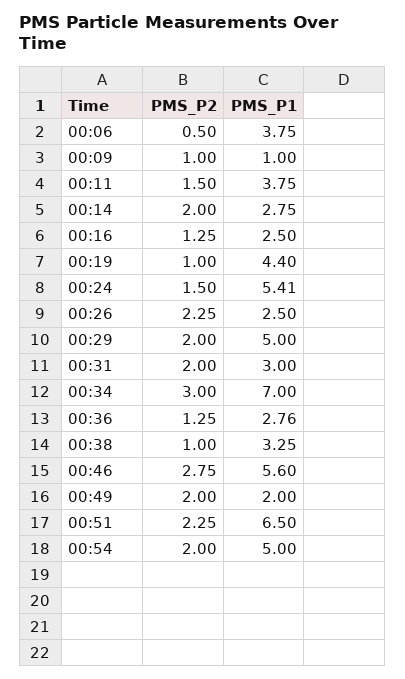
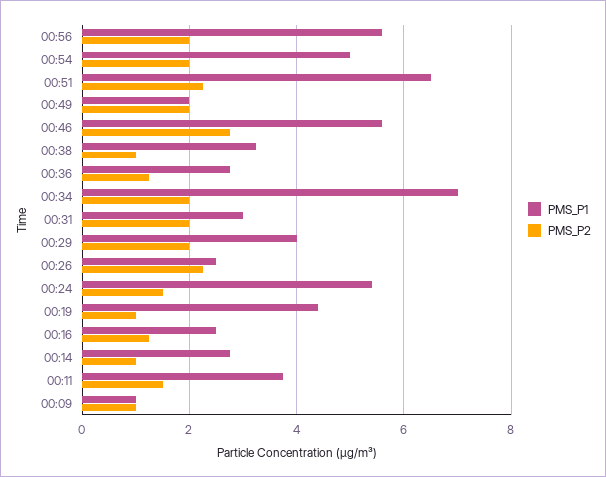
PMS_P2, 00:06: 0.5 -> none
PMS_P1, 00:06: 3.75 -> none
PMS_P2, 00:14: 2 -> 1
PMS_P1, 00:29: 5 -> 4
PMS_P2, 00:34: 3 -> 2
PMS_P1, 00:56: none -> 5.6
PMS_P2, 00:56: none -> 2

